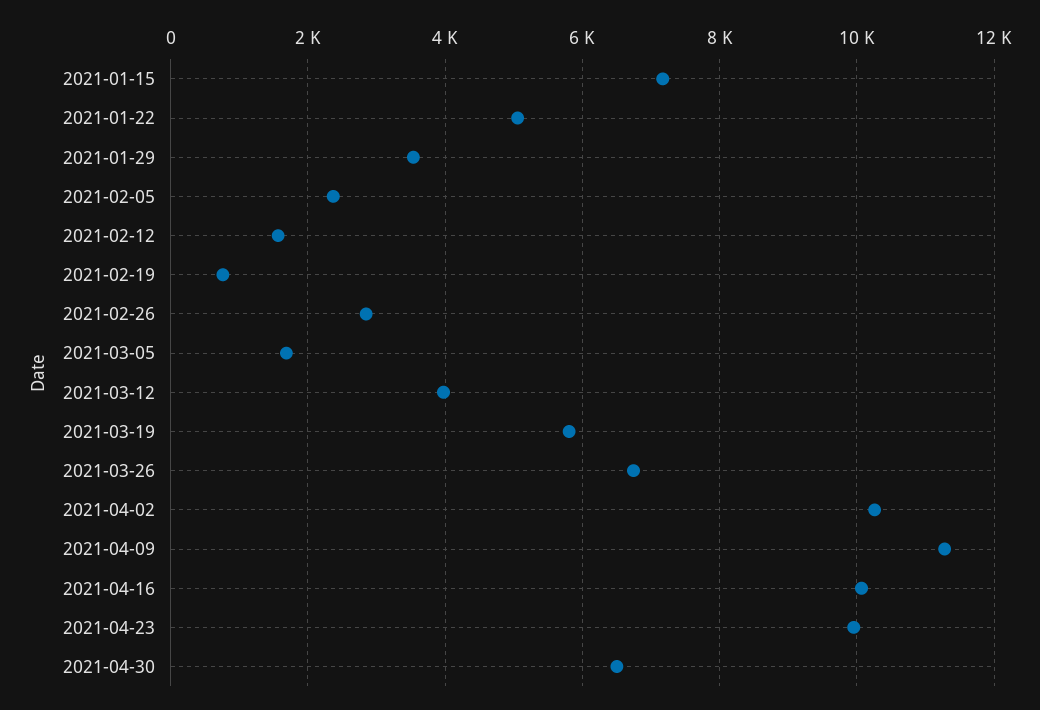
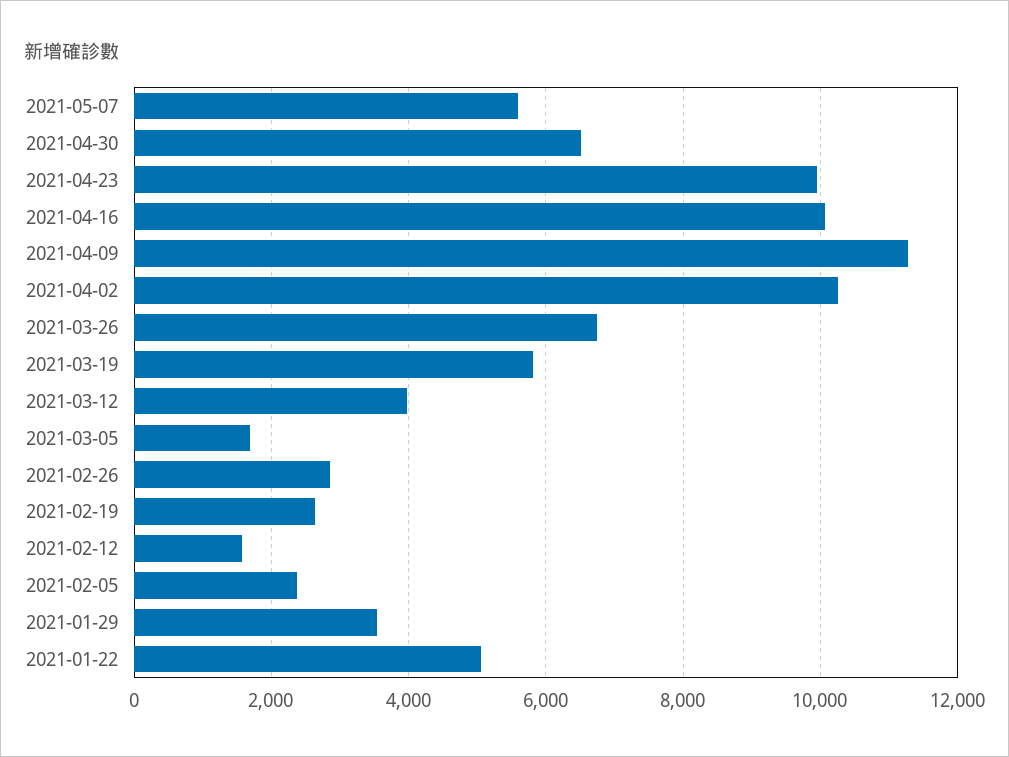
2021-01-15: 7200 -> none
2021-02-19: 800 -> 2600
2021-05-07: none -> 5600

